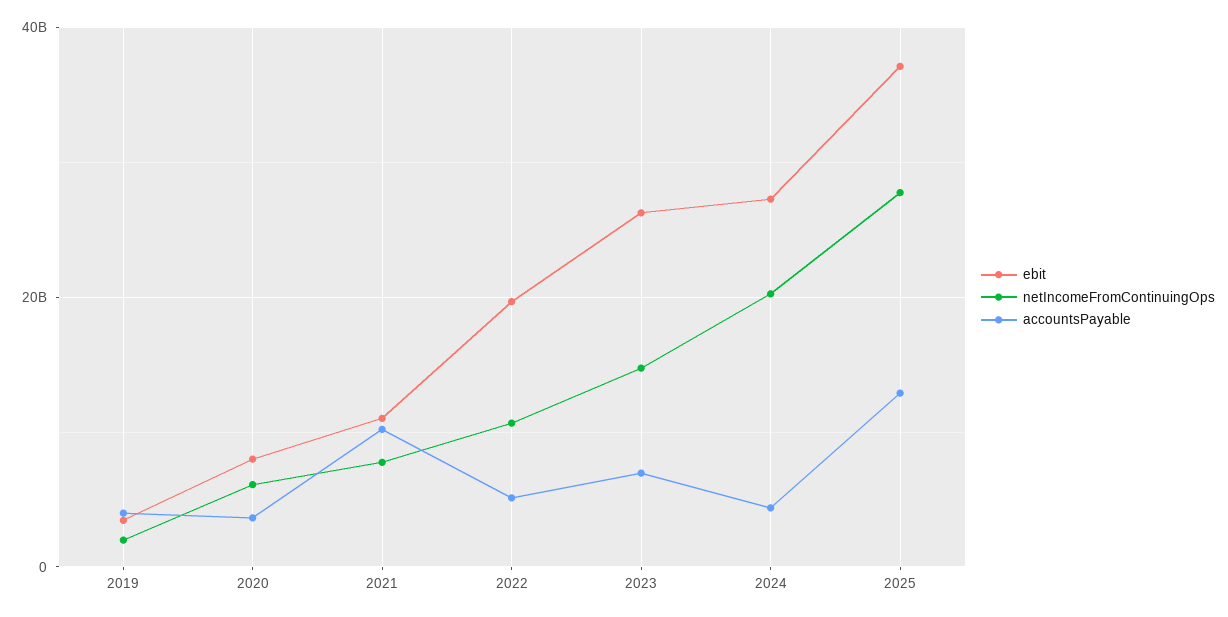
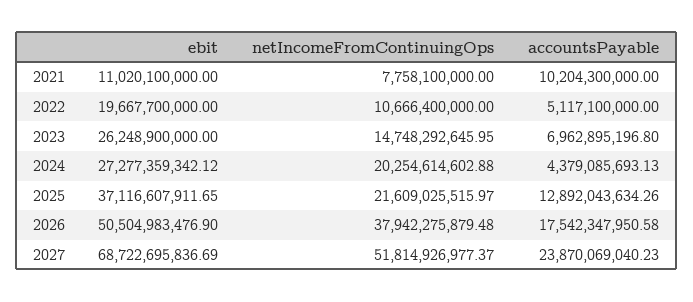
ebit, 2019: 4000000000 -> none
netIncomeFromContinuingOps, 2019: 2000000000 -> none
accountsPayable, 2019: 4000000000 -> none
ebit, 2020: 8000000000 -> none
netIncomeFromContinuingOps, 2020: 6000000000 -> none
accountsPayable, 2020: 4000000000 -> none
netIncomeFromContinuingOps, 2025: 28000000000 -> 21609025515.97
ebit, 2026: none -> 50504983476.9
netIncomeFromContinuingOps, 2026: none -> 37942275879.48
accountsPayable, 2026: none -> 17542347950.58
ebit, 2027: none -> 68722695836.69
netIncomeFromContinuingOps, 2027: none -> 51814926977.37
accountsPayable, 2027: none -> 23870069040.23

